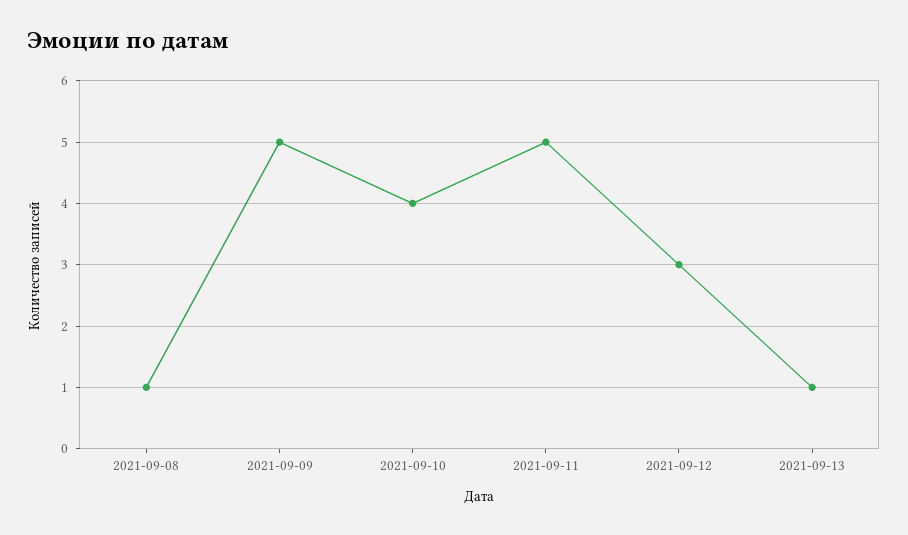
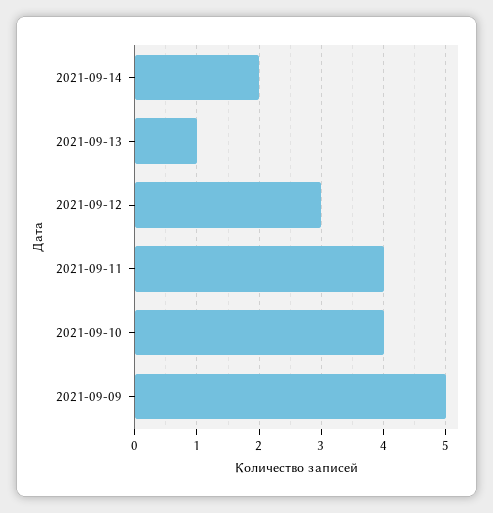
2021-09-08: 1 -> none
2021-09-11: 5 -> 4
2021-09-14: none -> 2

